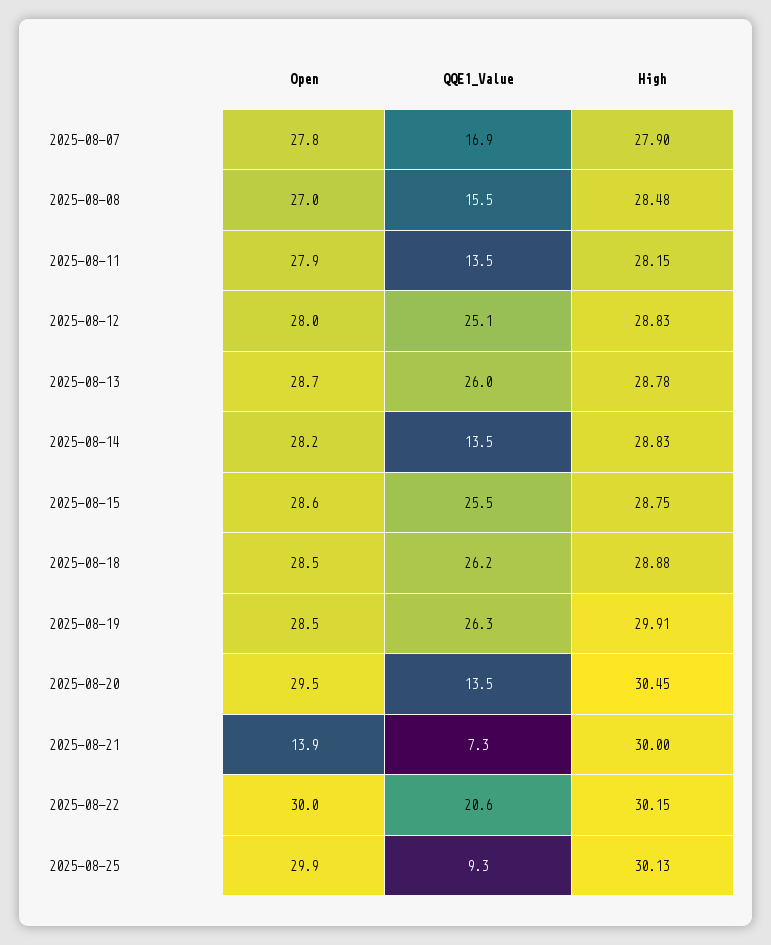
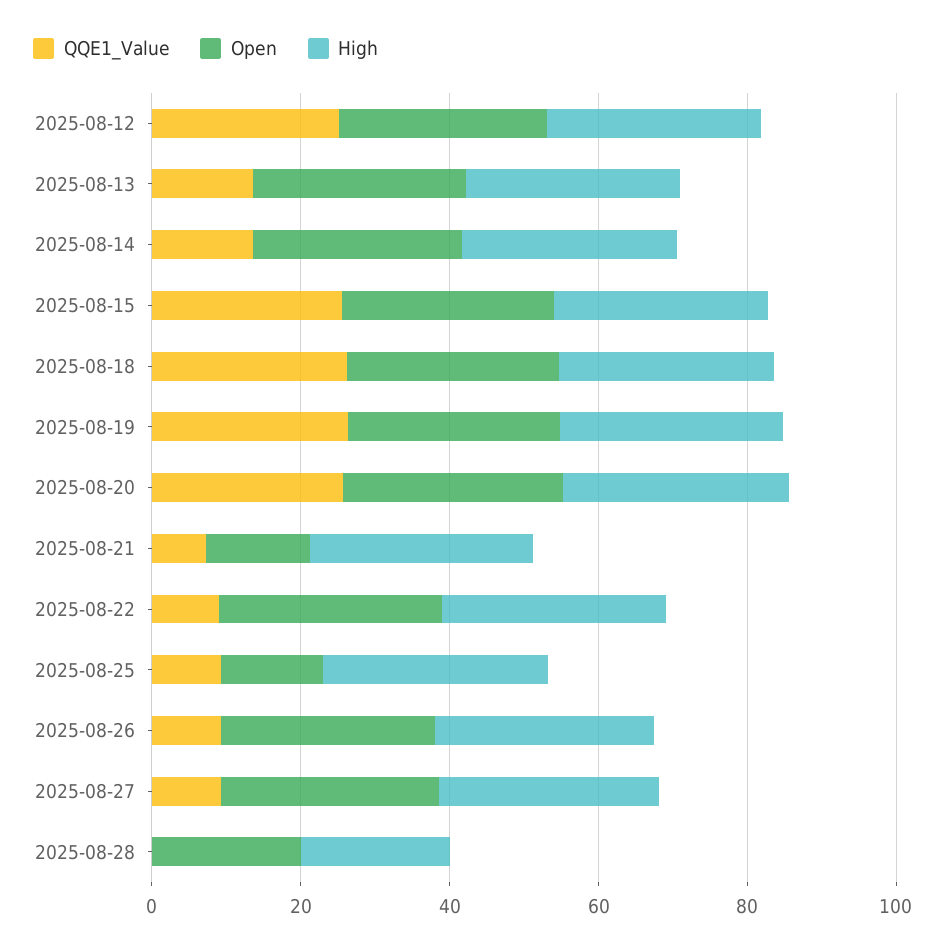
Open, 2025-08-07: 27.8 -> none
QQE1_Value, 2025-08-07: 16.9 -> none
High, 2025-08-07: 27.9 -> none
Open, 2025-08-08: 27 -> none
QQE1_Value, 2025-08-08: 15.5 -> none
High, 2025-08-08: 28.48 -> none
Open, 2025-08-11: 27.9 -> none
QQE1_Value, 2025-08-11: 13.5 -> none
High, 2025-08-11: 28.15 -> none
QQE1_Value, 2025-08-13: 26 -> 15
QQE1_Value, 2025-08-20: 13.5 -> 25
QQE1_Value, 2025-08-22: 20.6 -> 10
Open, 2025-08-25: 29.9 -> 15
QQE1_Value, 2025-08-26: none -> 10
Open, 2025-08-26: none -> 30
High, 2025-08-26: none -> 30
QQE1_Value, 2025-08-27: none -> 10
Open, 2025-08-27: none -> 30
High, 2025-08-27: none -> 30
QQE1_Value, 2025-08-28: none -> 0
Open, 2025-08-28: none -> 20
High, 2025-08-28: none -> 20

